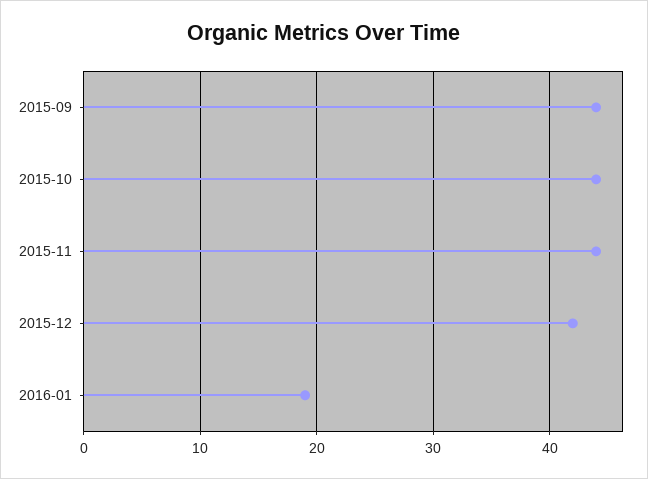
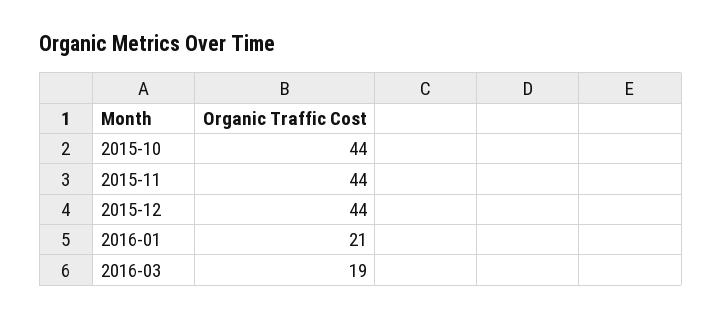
2015-09: 44 -> none
2015-12: 42 -> 44
2016-01: 19 -> 21
2016-03: none -> 19

